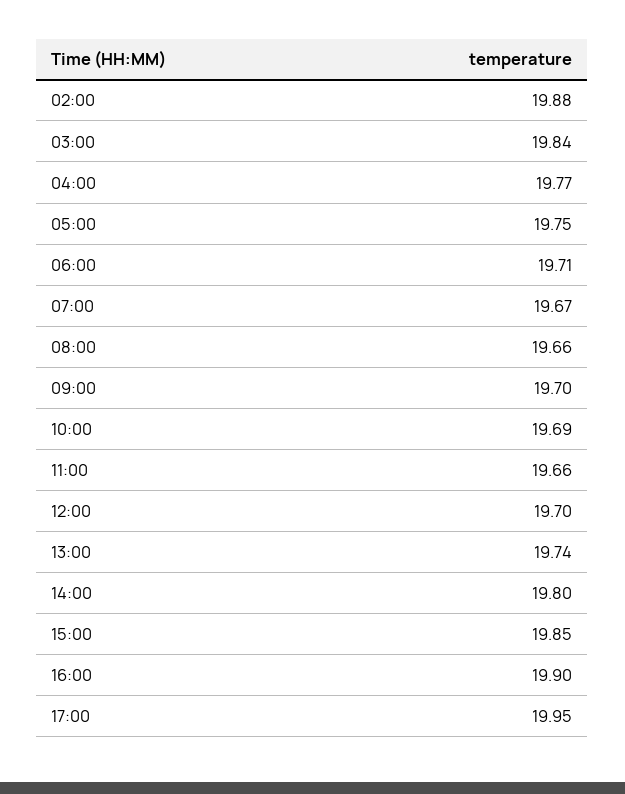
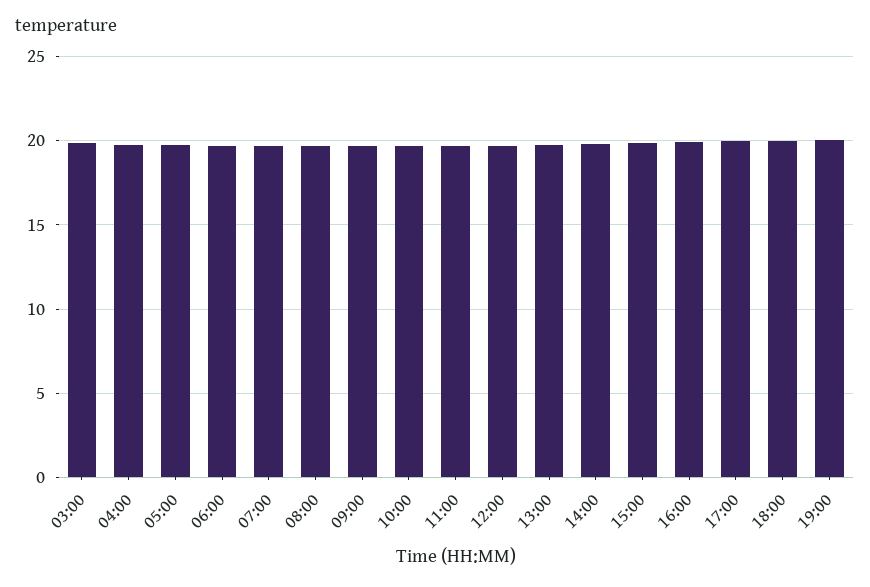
02:00: 19.88 -> none
18:00: none -> 20
19:00: none -> 20

